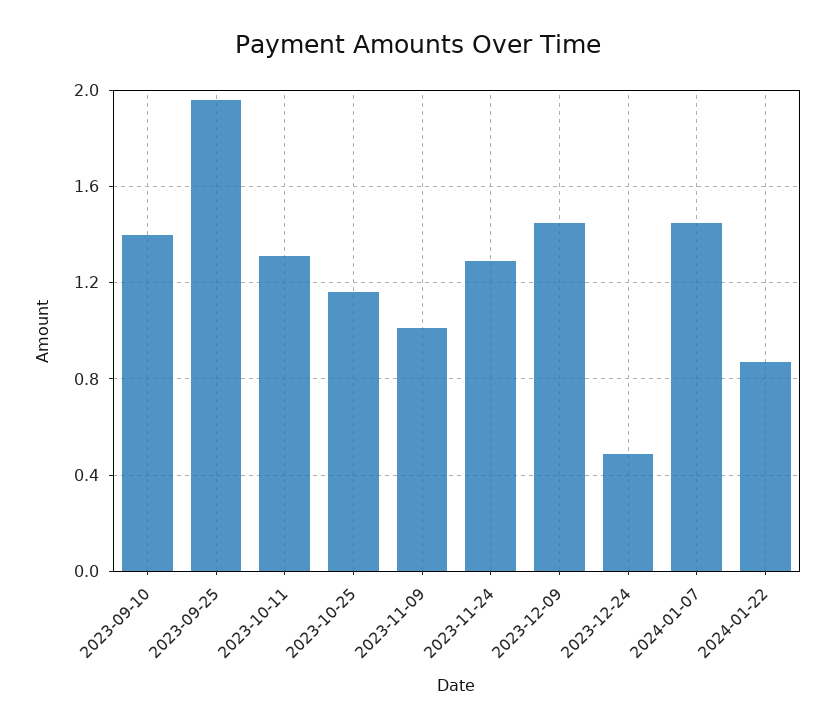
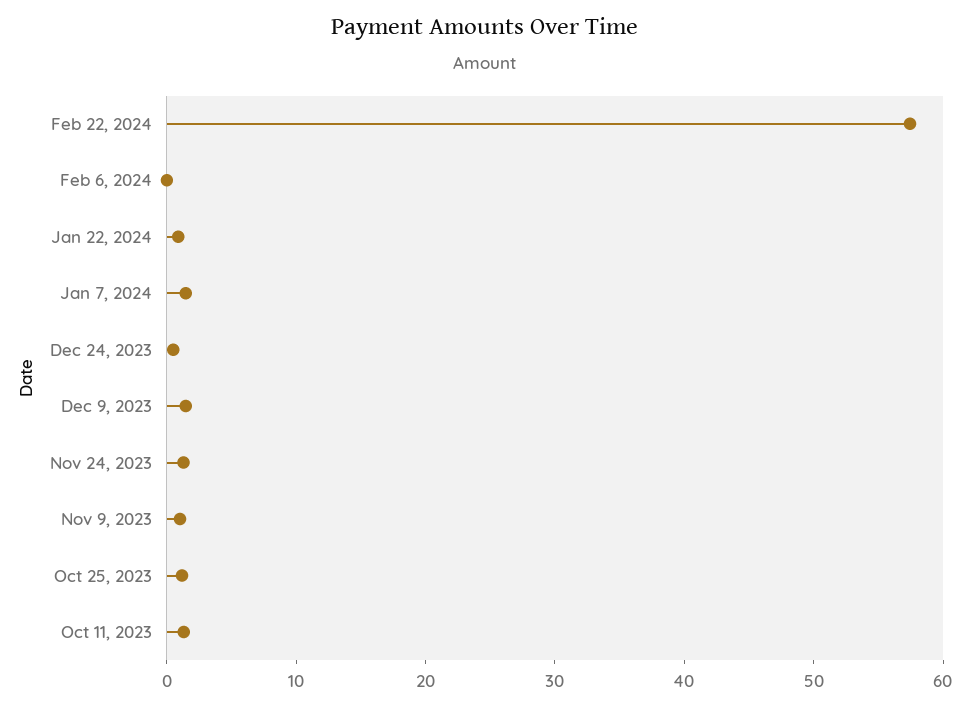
2023-09-10: 1.4 -> none
2023-09-25: 1.95 -> none
Feb 22, 2024: none -> 58
Feb 6, 2024: none -> 0

